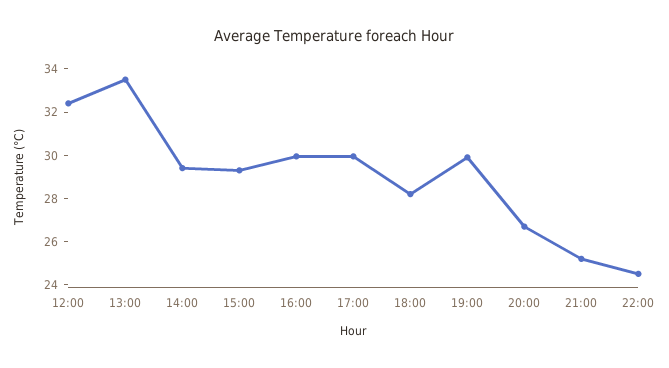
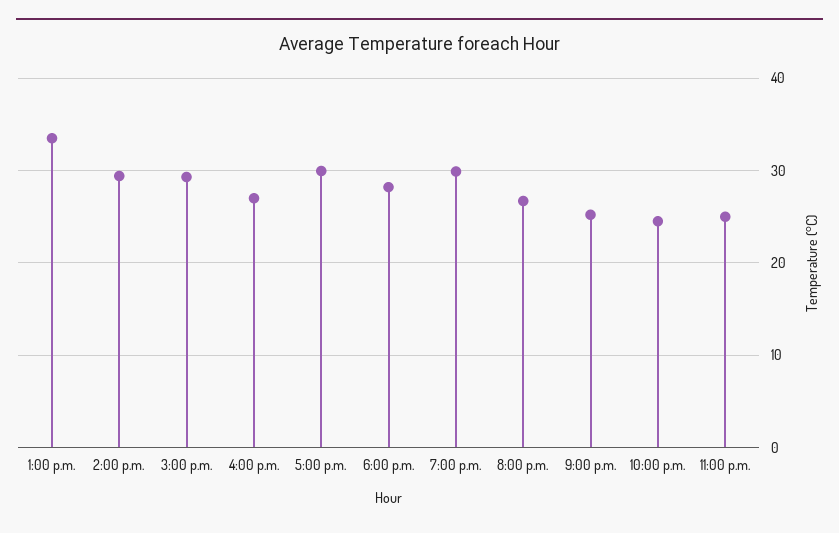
12:00: 32.5 -> none
16:00: 30 -> 27
11:00 p.m.: none -> 25

